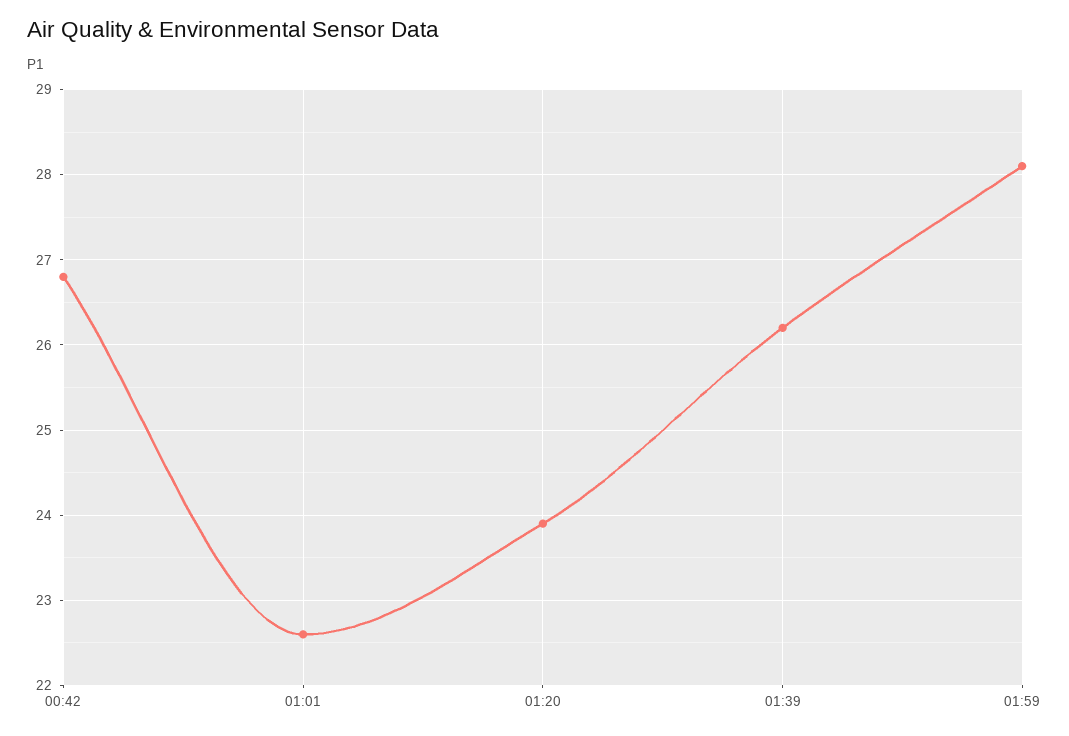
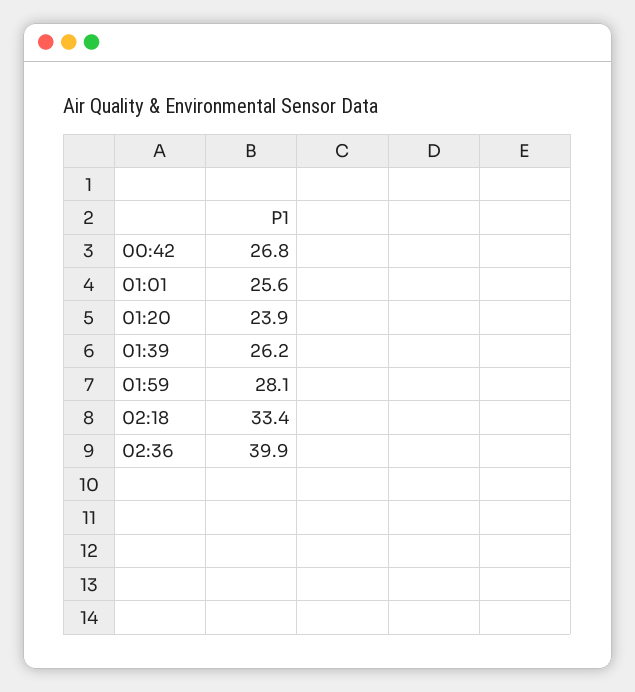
01:01: 22.6 -> 25.6
02:18: none -> 33.4
02:36: none -> 39.9

